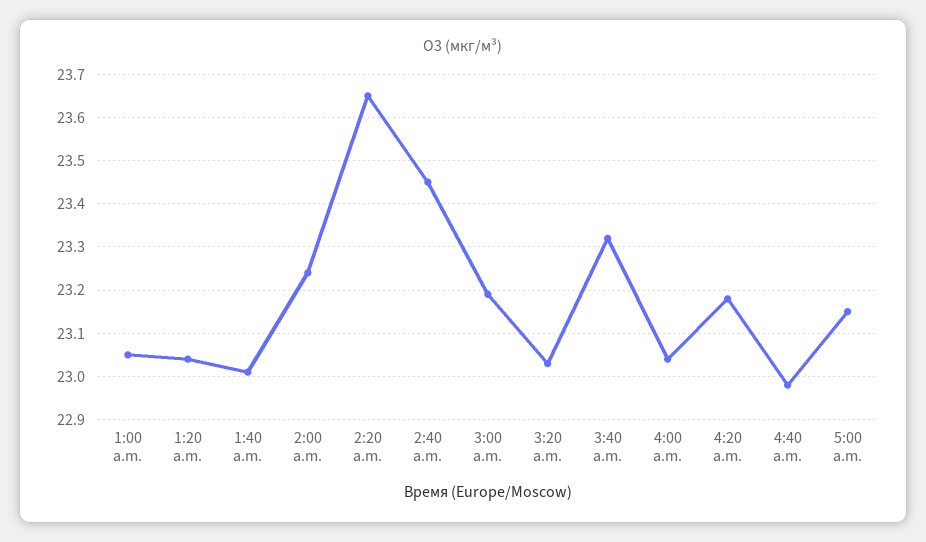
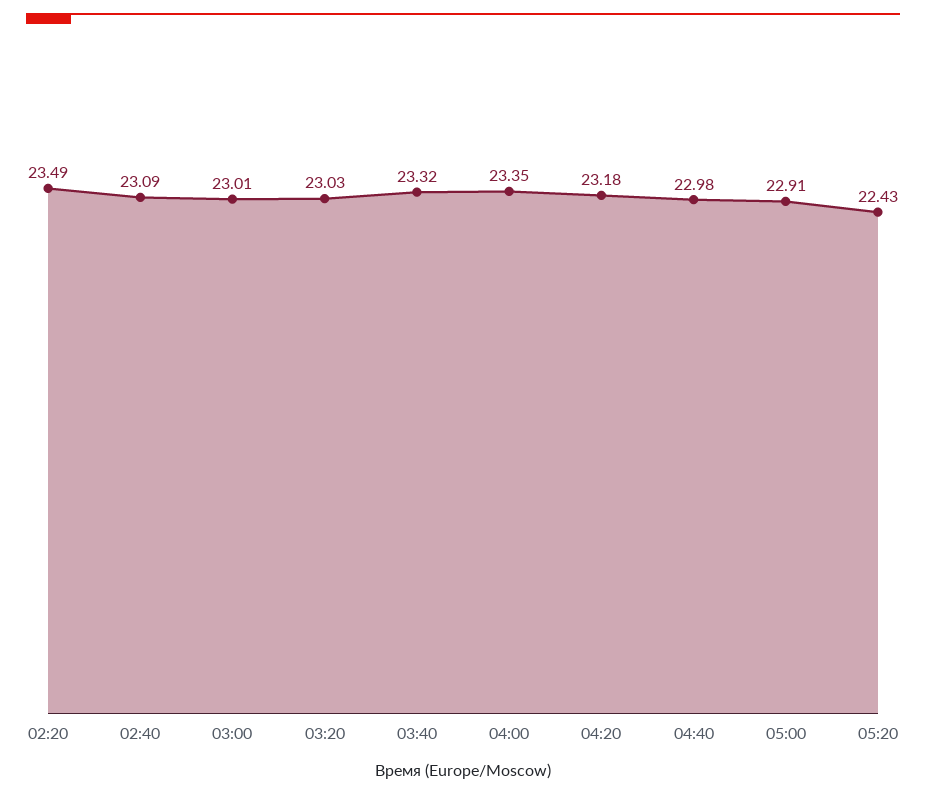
1:00 a.m.: 23.05 -> none
1:20 a.m.: 23.05 -> none
1:40 a.m.: 23 -> none
2:00 a.m.: 23.25 -> none
2:20 a.m.: 23.65 -> 23.49
2:40 a.m.: 23.45 -> 23.09
3:00 a.m.: 23.2 -> 23.01
4:00 a.m.: 23.05 -> 23.35
5:00 a.m.: 23.15 -> 22.91
05:20: none -> 22.43

